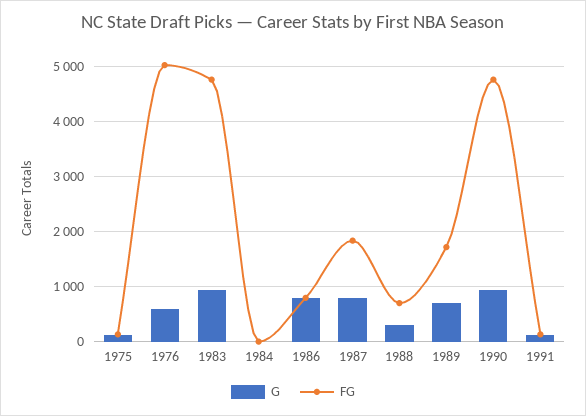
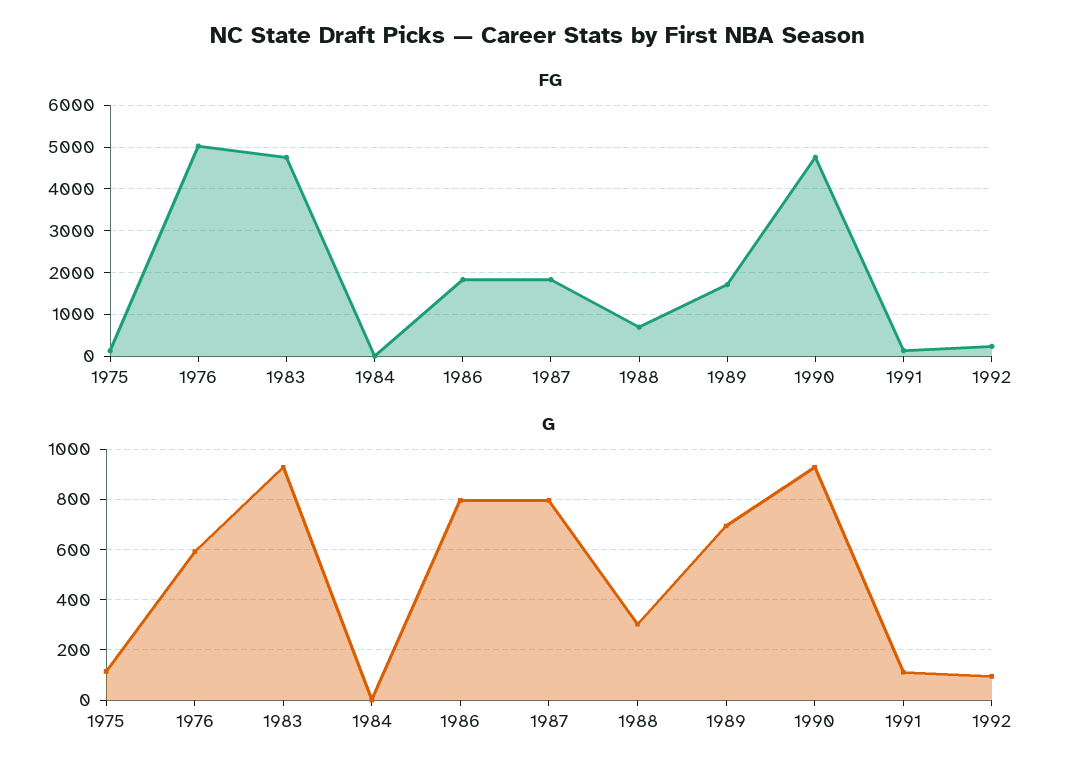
FG, 1986: 800 -> 1800
FG, 1992: none -> 200
G, 1992: none -> 100

